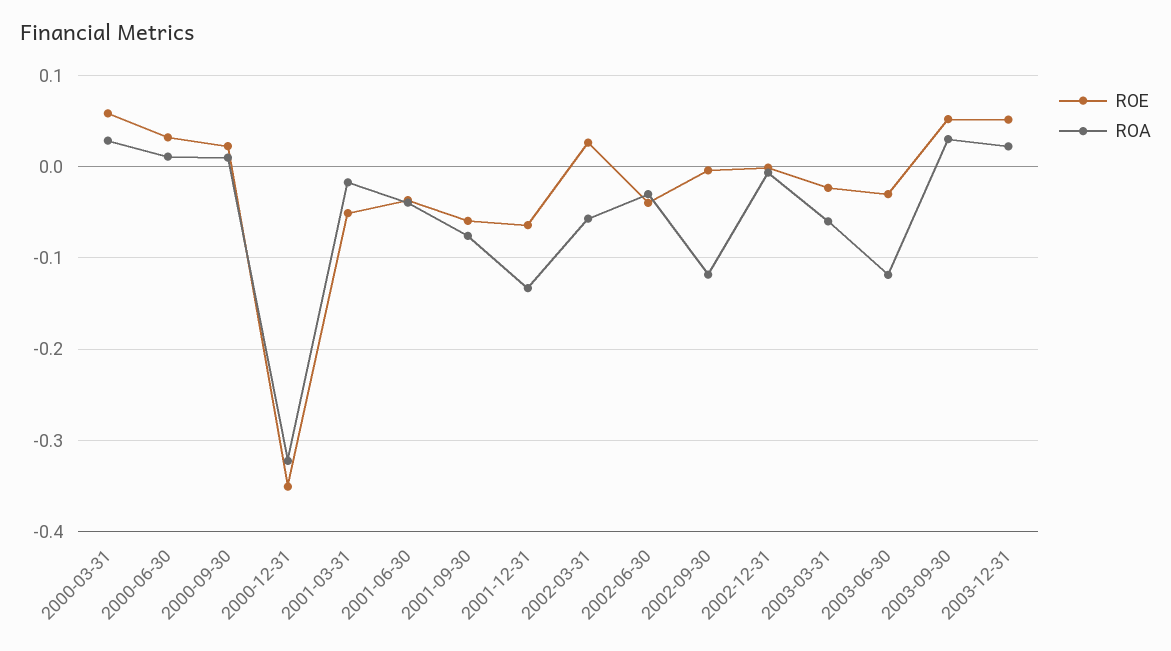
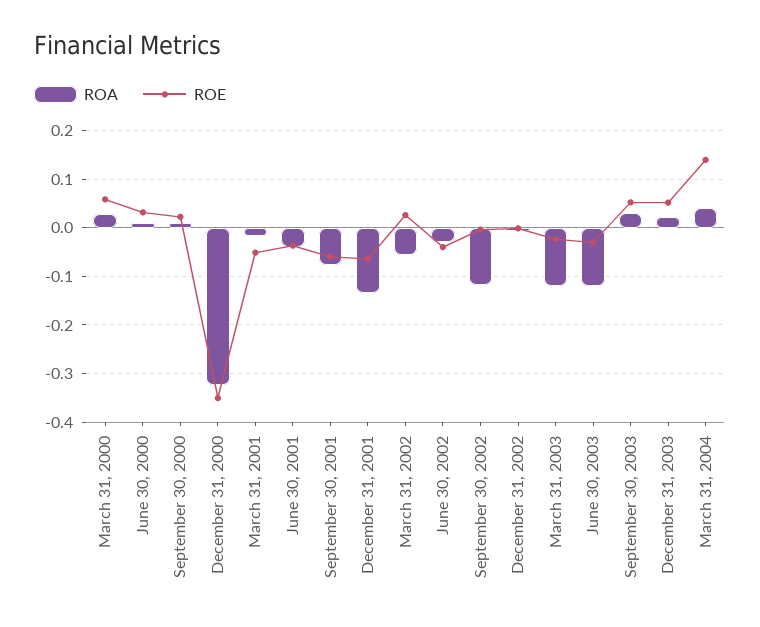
ROA, 2003-03-31: -0.06 -> -0.12
ROA, March 31, 2004: none -> 0.04
ROE, March 31, 2004: none -> 0.14

